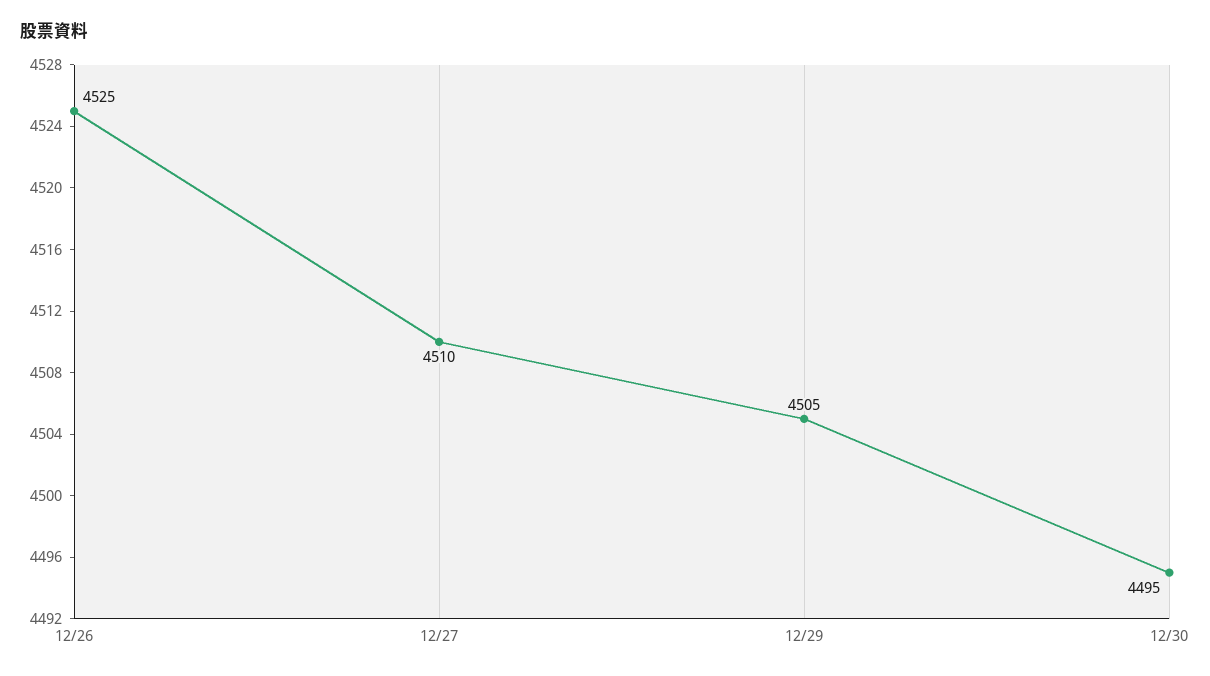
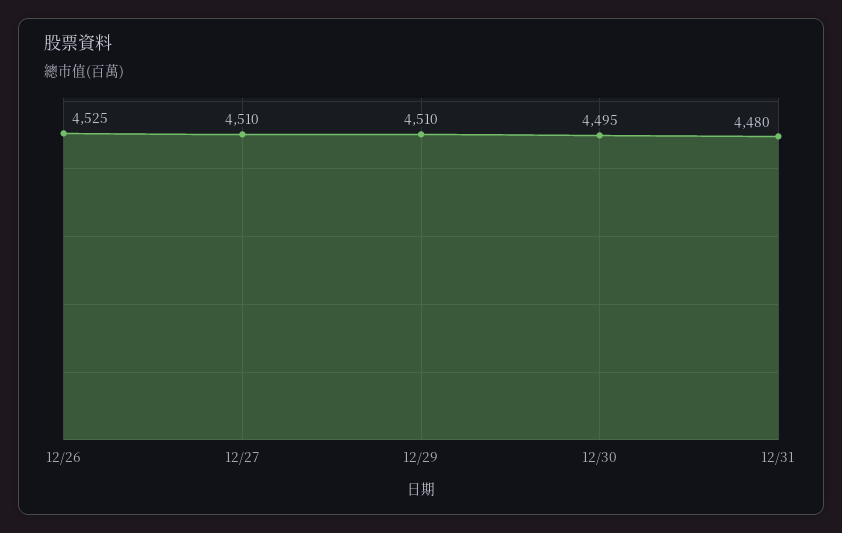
12/29: 4505 -> 4510
12/31: none -> 4480

